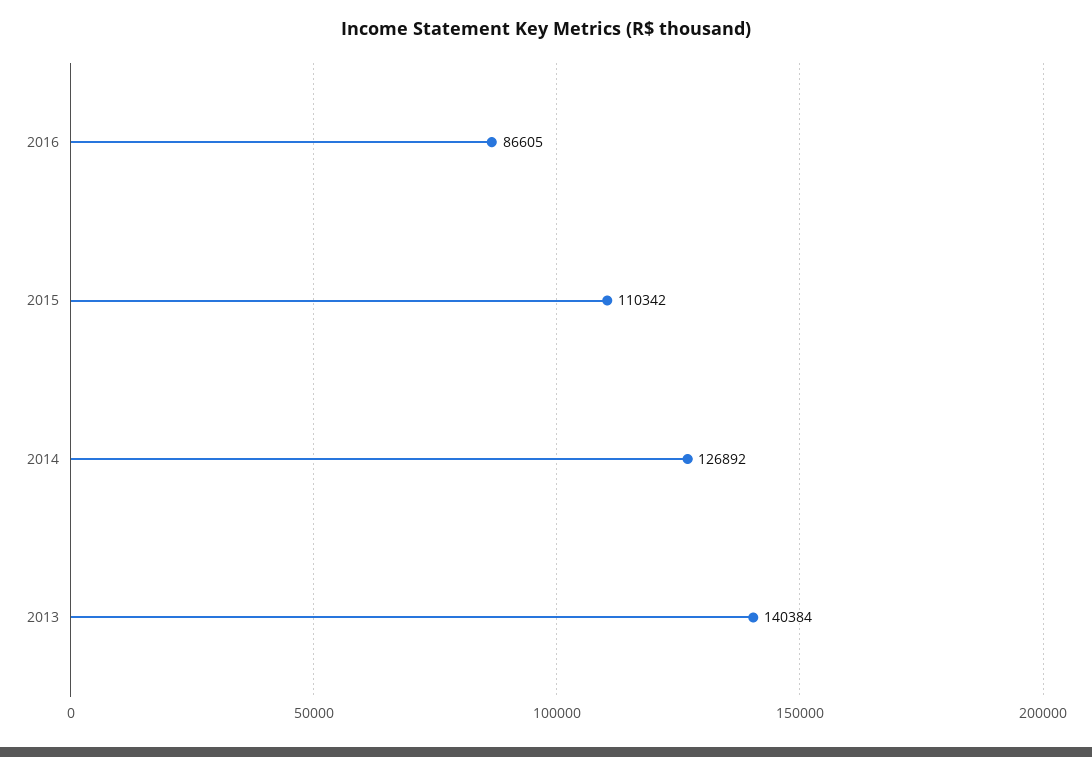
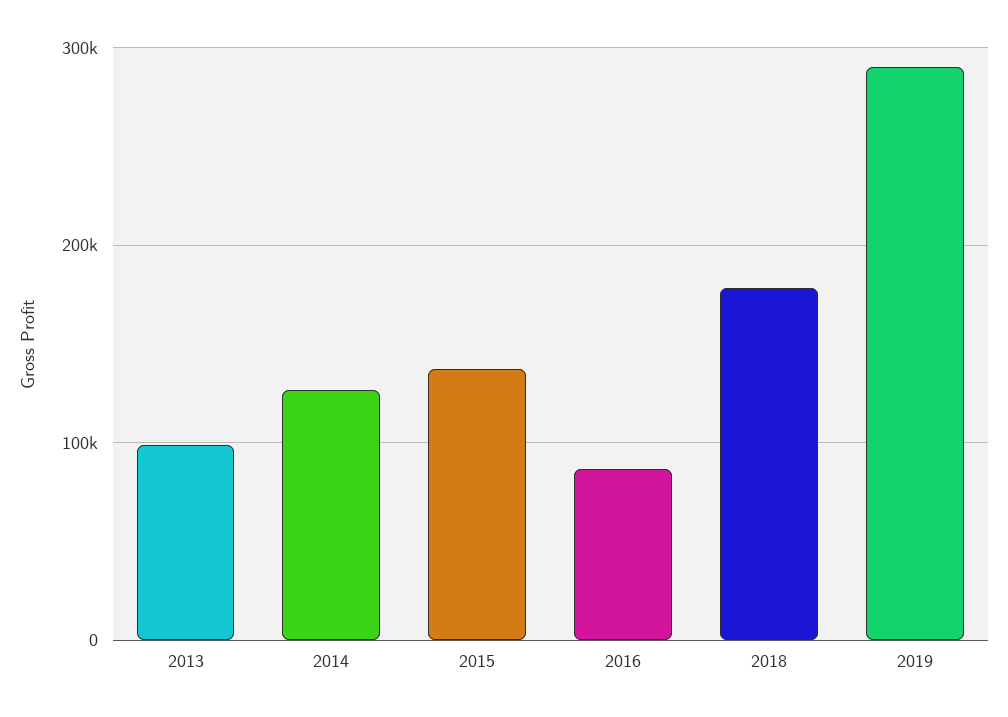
2015: 110342 -> 140000
2013: 140384 -> 100000
2018: none -> 180000
2019: none -> 290000

